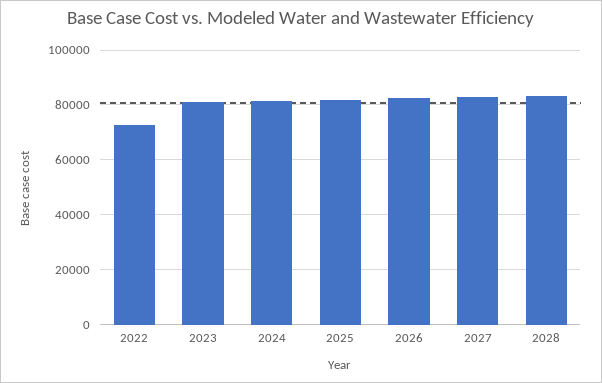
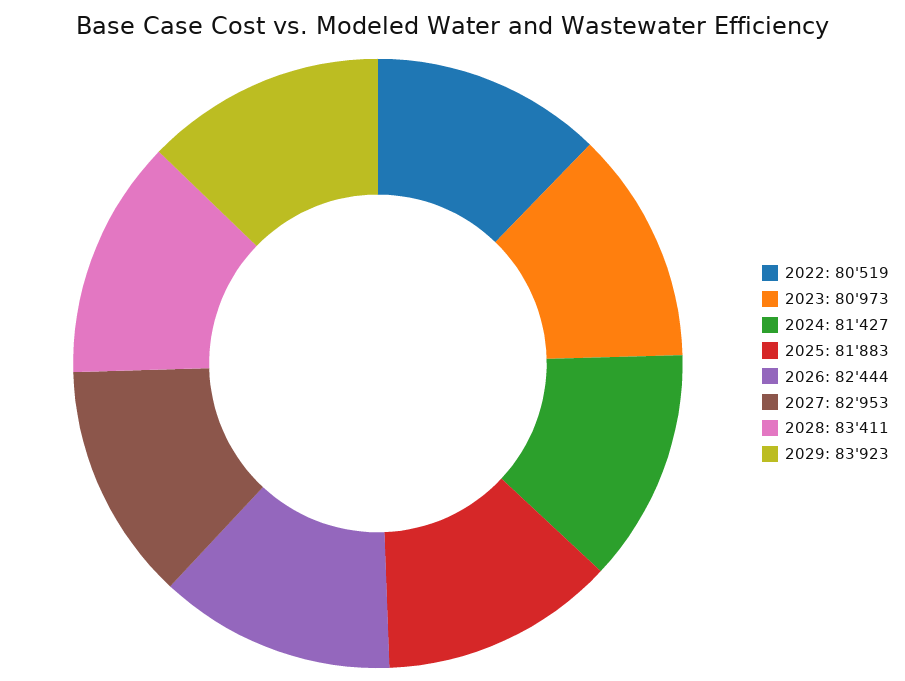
2022: 72500 -> 80519
2029: none -> 83923

